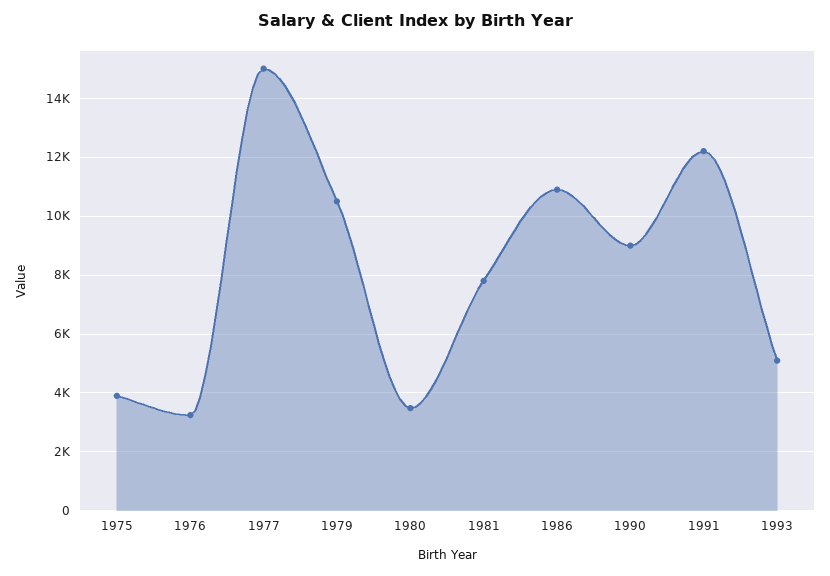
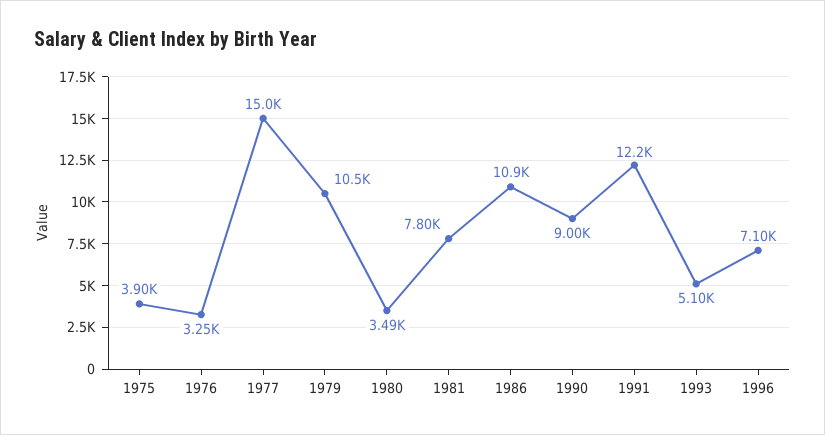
1996: none -> 7100

